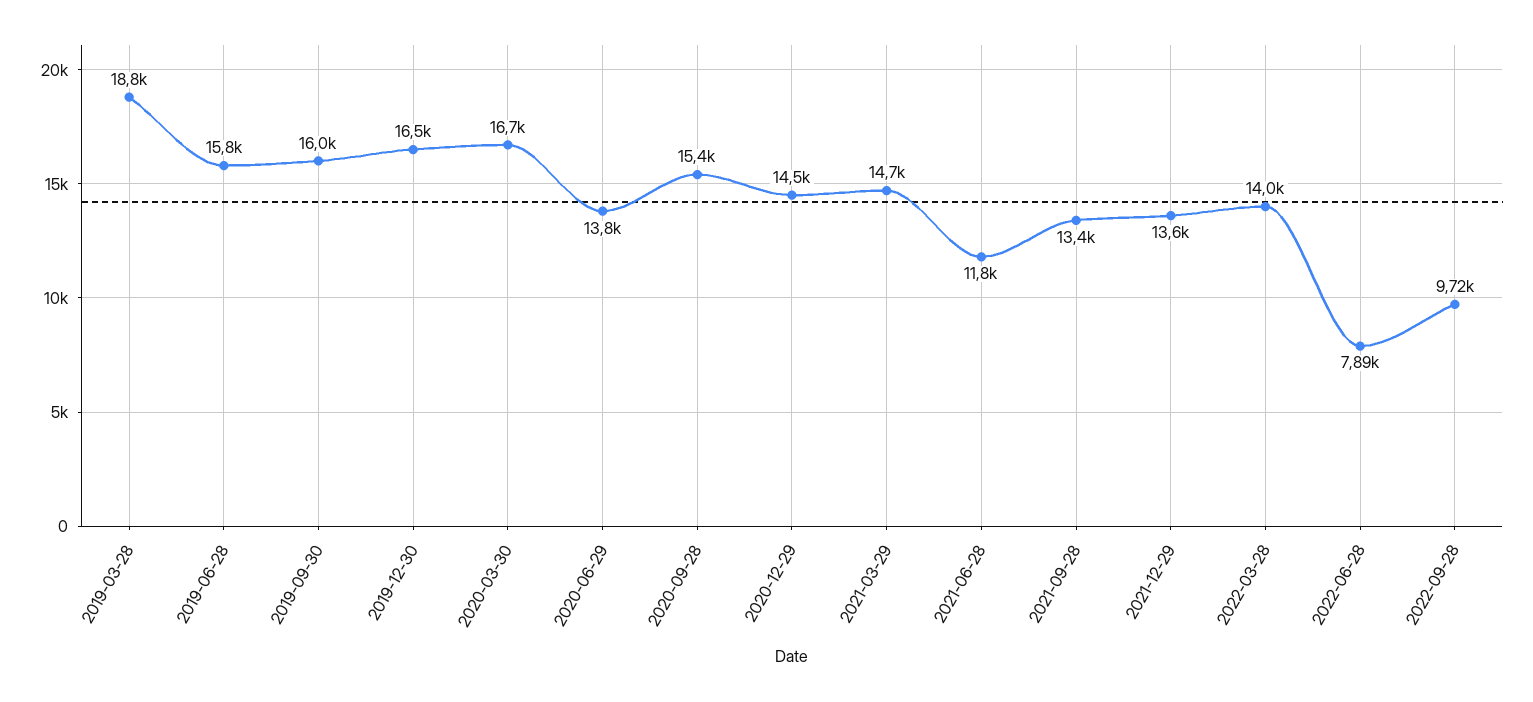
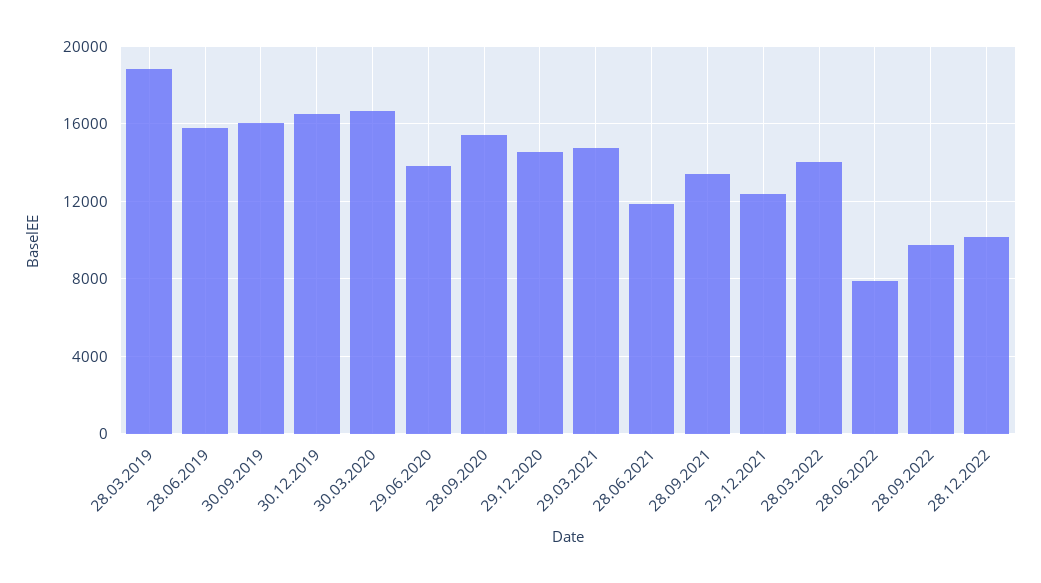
2021-12-29: 13600 -> 12500
28.12.2022: none -> 10000

